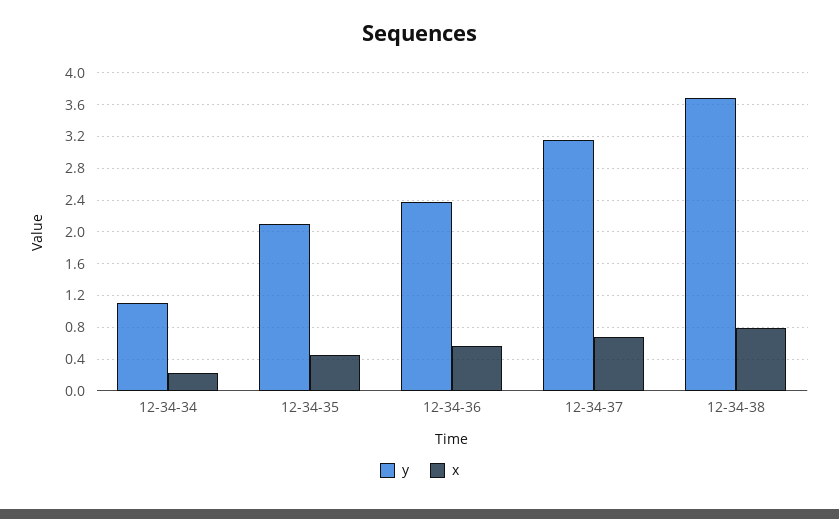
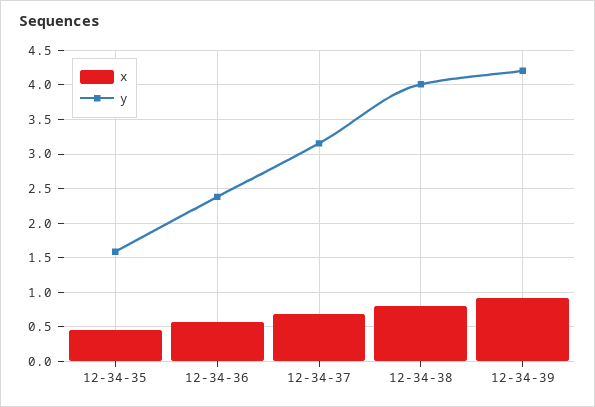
y, 12-34-34: 1.1 -> none
x, 12-34-34: 0.2 -> none
y, 12-34-35: 2.1 -> 1.6
y, 12-34-38: 3.7 -> 4
x, 12-34-39: none -> 0.9
y, 12-34-39: none -> 4.2

